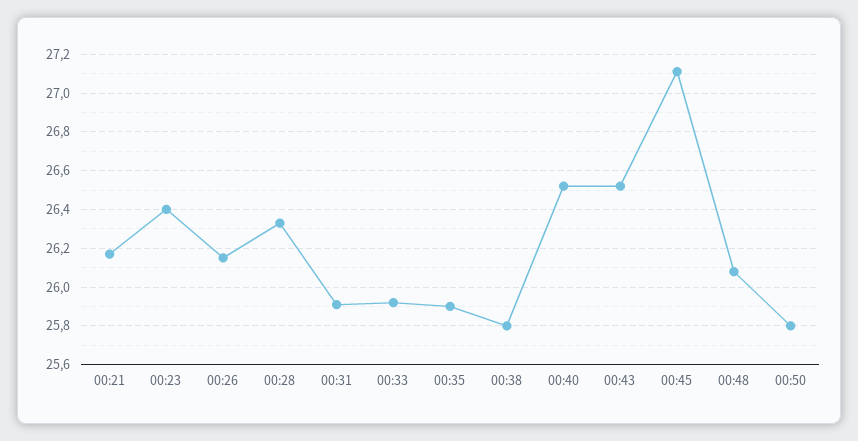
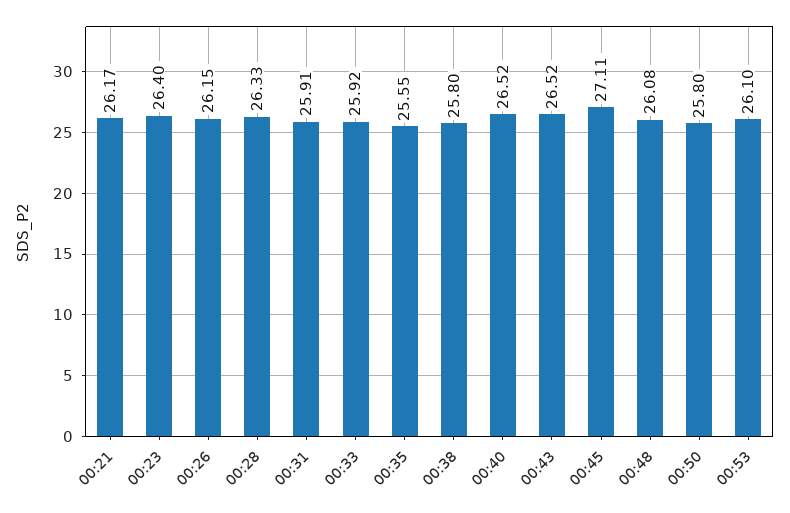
00:35: 25.9 -> 25.55
00:53: none -> 26.1

